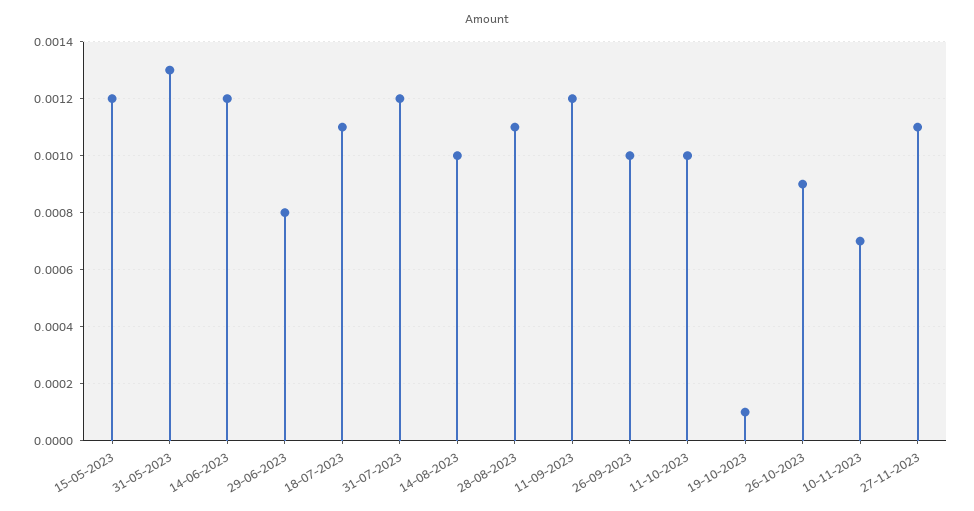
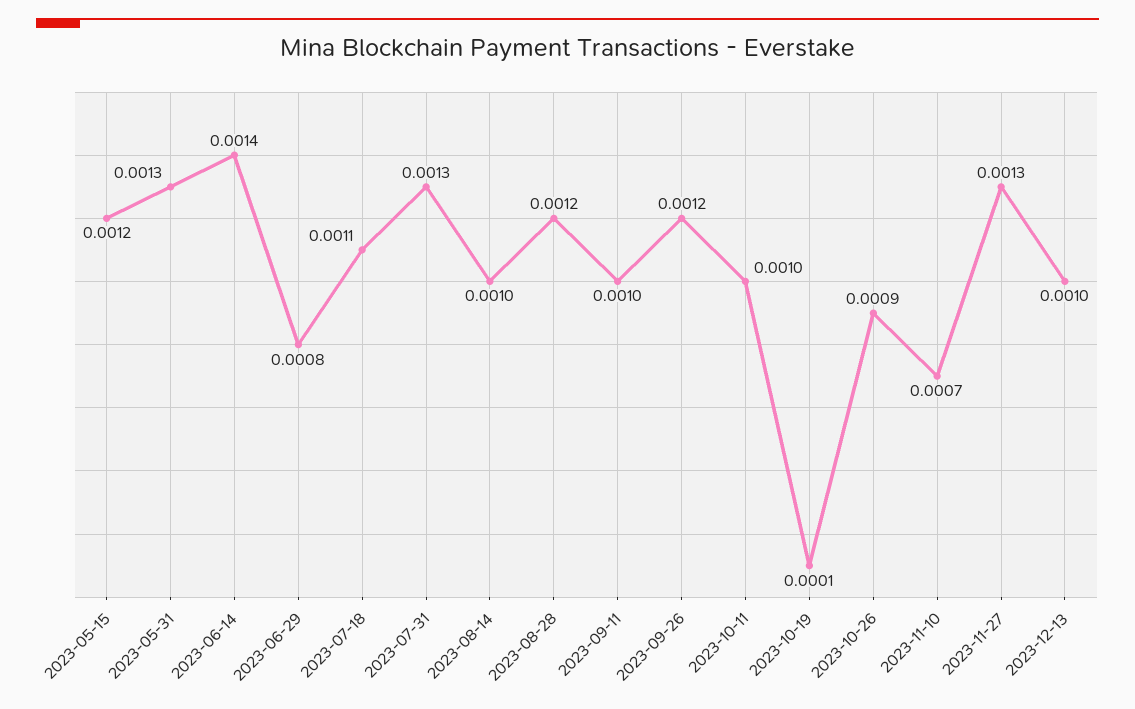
14-06-2023: 0.0012 -> 0.0014
31-07-2023: 0.0012 -> 0.0013
28-08-2023: 0.0011 -> 0.0012
11-09-2023: 0.0012 -> 0.001
26-09-2023: 0.001 -> 0.0012
27-11-2023: 0.0011 -> 0.0013
2023-12-13: none -> 0.001

